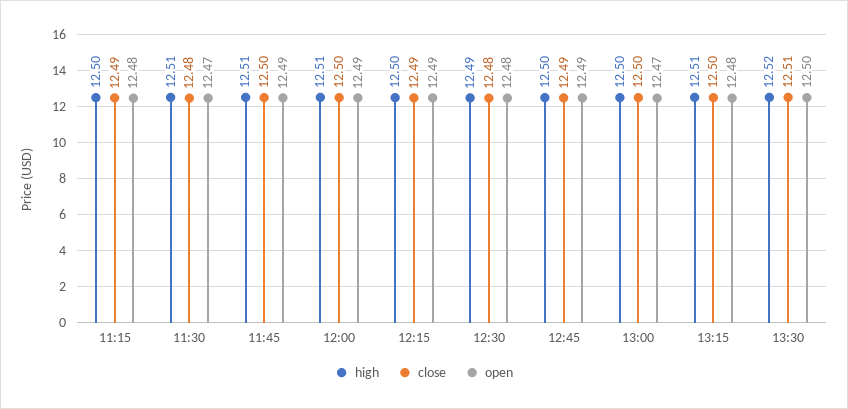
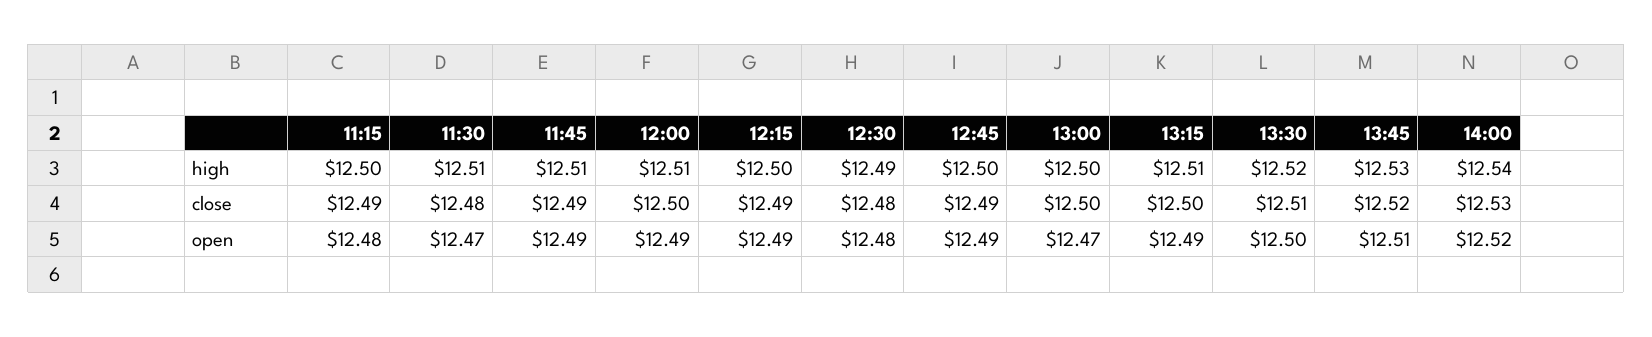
close, 11:45: 12.5 -> 12.49
open, 13:15: 12.48 -> 12.49
high, 13:45: none -> 12.53
high, 14:00: none -> 12.54
close, 13:45: none -> 12.52
close, 14:00: none -> 12.53
open, 13:45: none -> 12.51
open, 14:00: none -> 12.52

